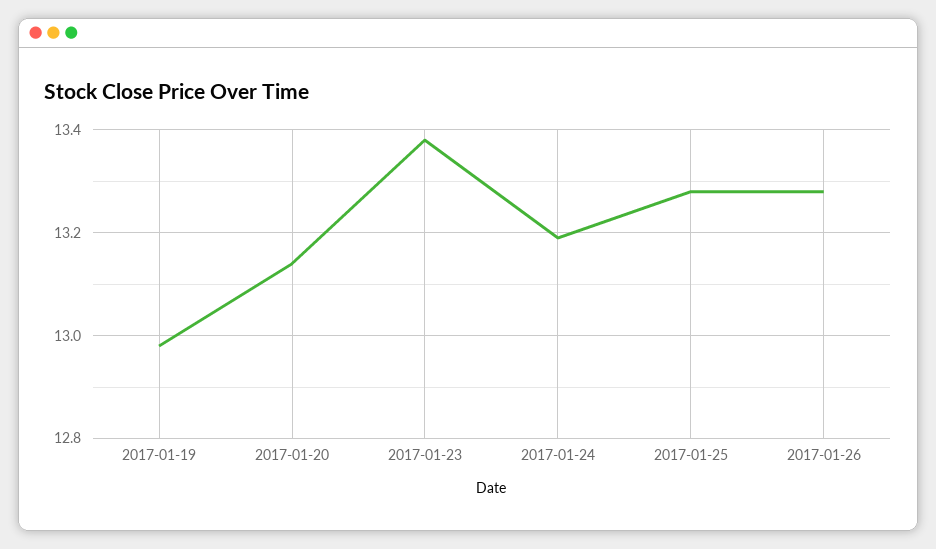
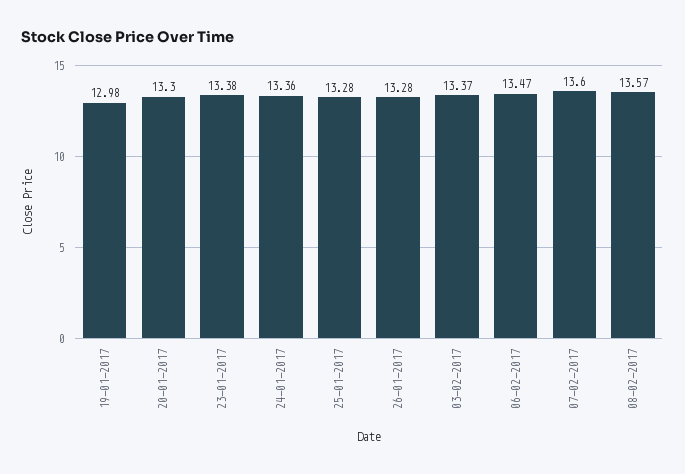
2017-01-20: 13.15 -> 13.3
2017-01-24: 13.2 -> 13.36
03-02-2017: none -> 13.37
06-02-2017: none -> 13.47
07-02-2017: none -> 13.6
08-02-2017: none -> 13.57

